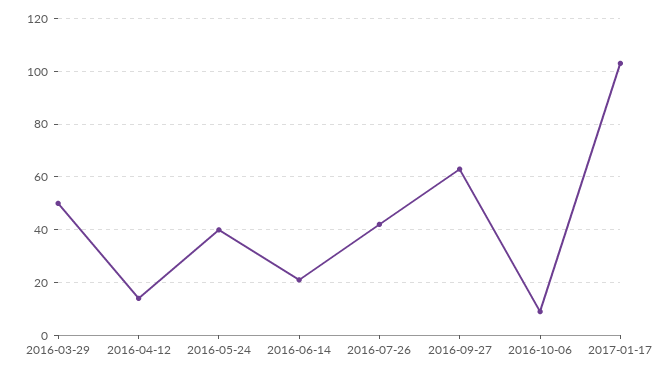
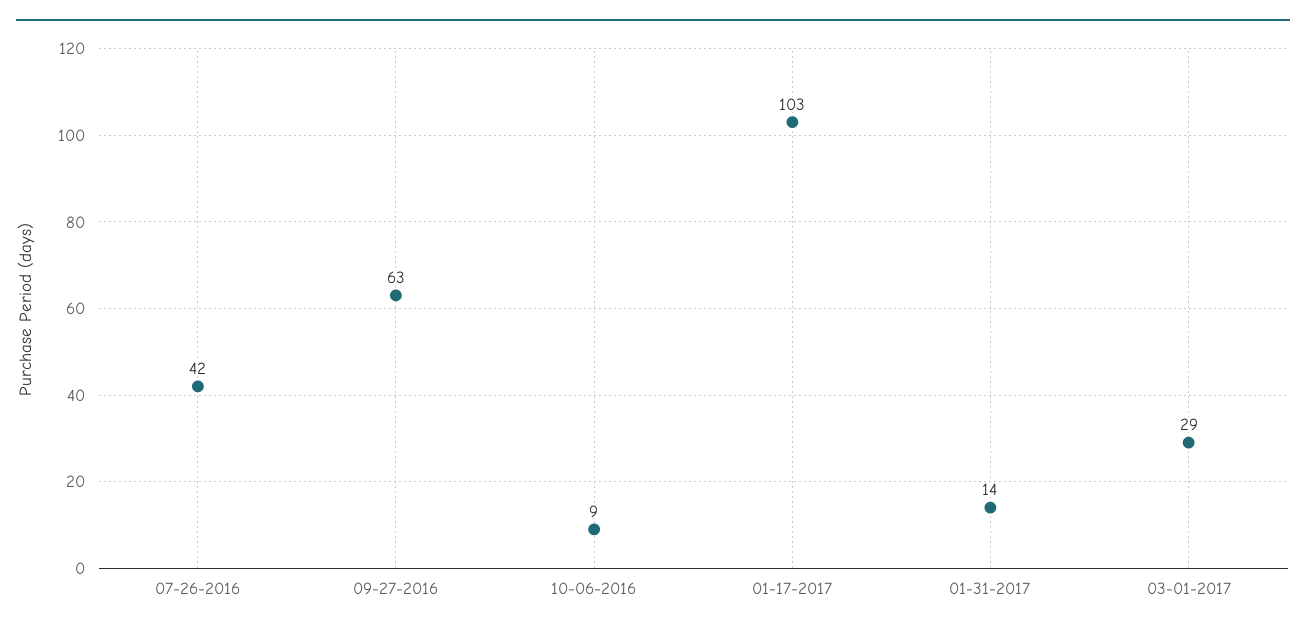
2016-03-29: 50 -> none
2016-04-12: 15 -> none
2016-05-24: 40 -> none
2016-06-14: 20 -> none
01-31-2017: none -> 14
03-01-2017: none -> 29

